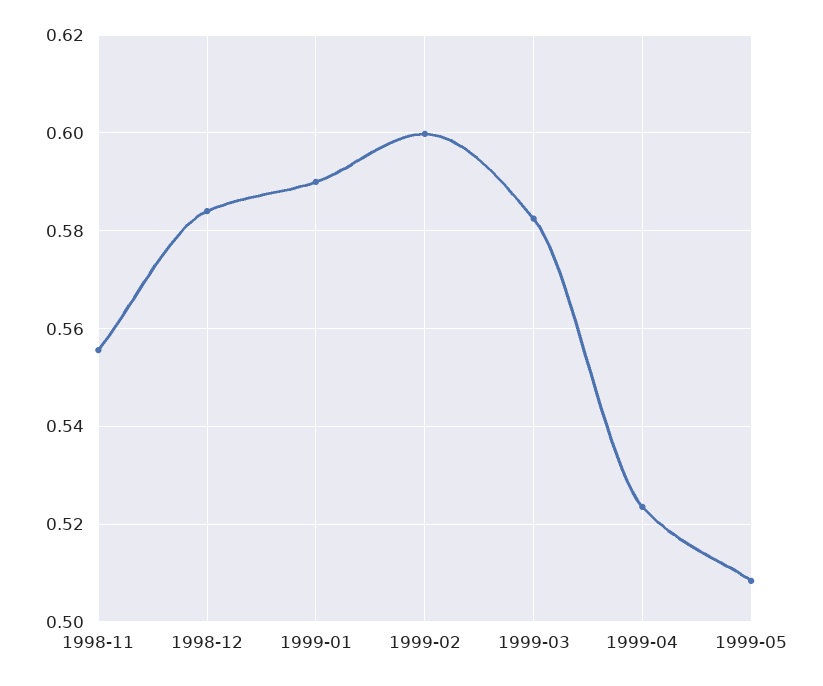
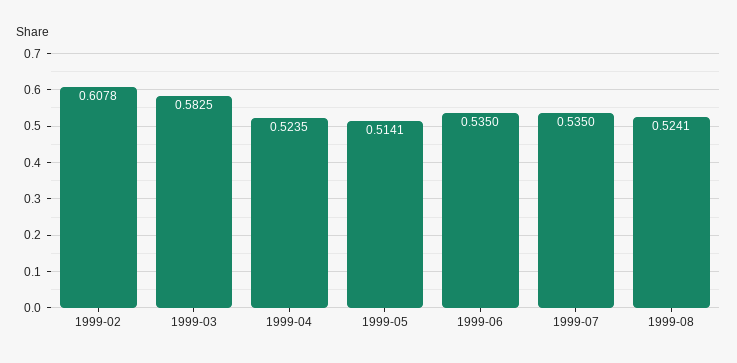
1998-11: 0.556 -> none
1998-12: 0.584 -> none
1999-01: 0.59 -> none
1999-02: 0.6 -> 0.6078
1999-05: 0.508 -> 0.5141
1999-06: none -> 0.535
1999-07: none -> 0.535
1999-08: none -> 0.5241

